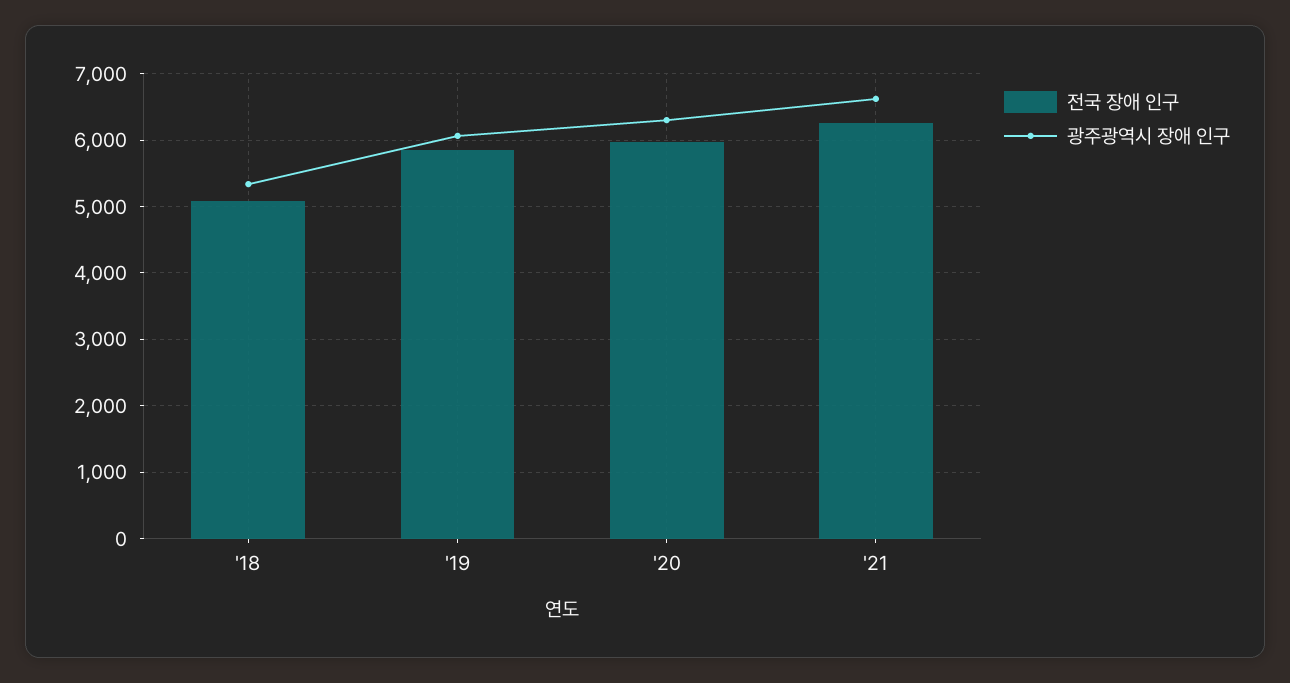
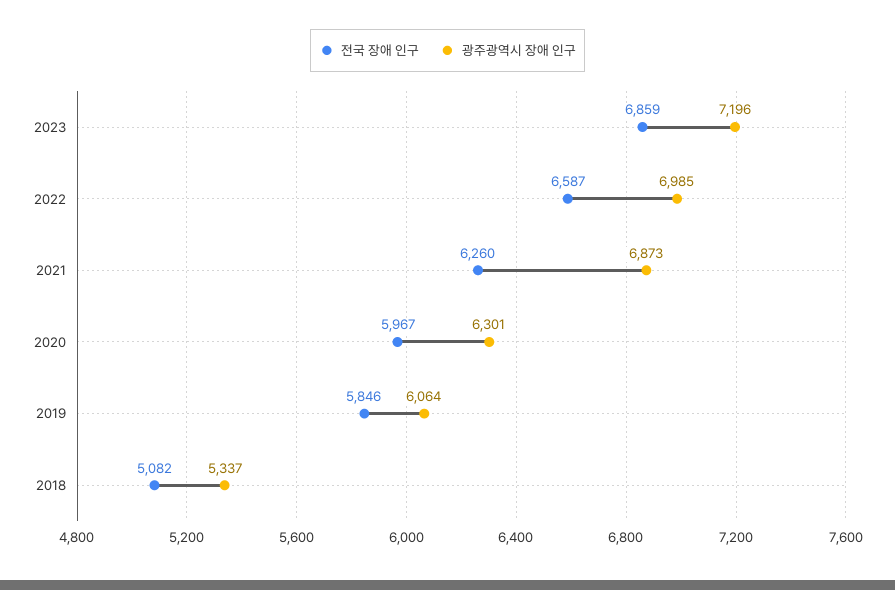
광주광역시 장애 인구, '21: 6600 -> 6873
전국 장애 인구, 2023: none -> 6859
광주광역시 장애 인구, 2023: none -> 7196
전국 장애 인구, 2022: none -> 6587
광주광역시 장애 인구, 2022: none -> 6985

